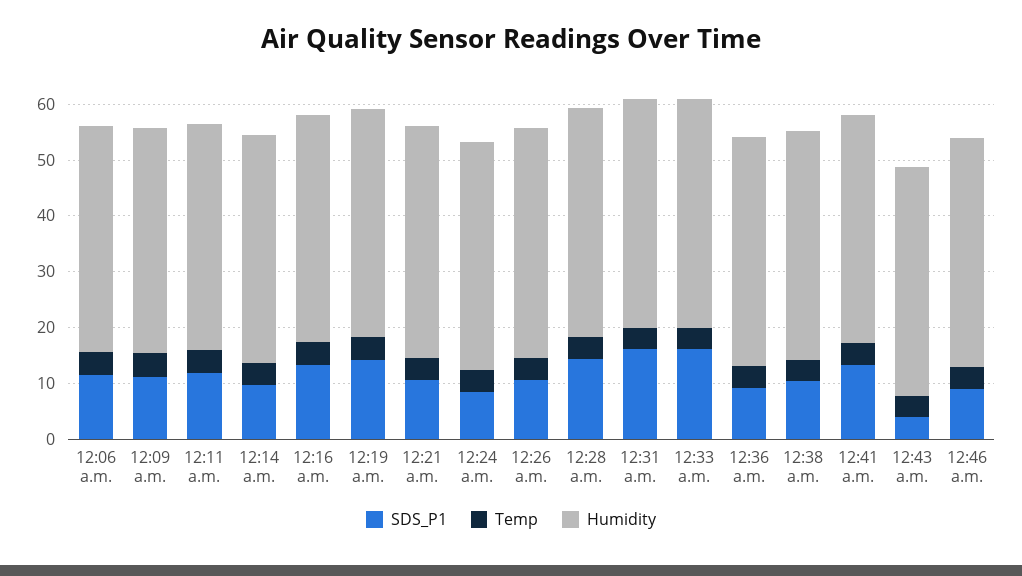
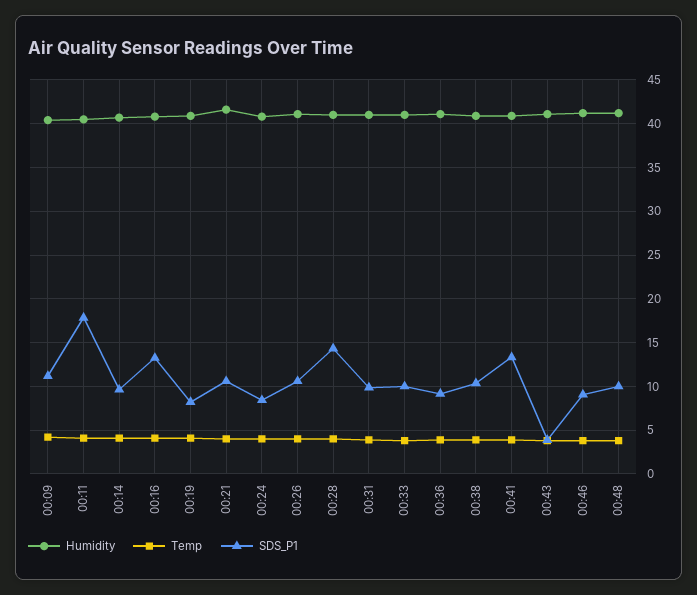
SDS_P1, 12:06 a.m.: 12 -> none
Temp, 12:06 a.m.: 4 -> none
Humidity, 12:06 a.m.: 40 -> none
SDS_P1, 12:11 a.m.: 12 -> 18
SDS_P1, 12:19 a.m.: 14 -> 8
SDS_P1, 12:31 a.m.: 16 -> 10
SDS_P1, 12:33 a.m.: 16 -> 10
Humidity, 00:48: none -> 41
Temp, 00:48: none -> 4
SDS_P1, 00:48: none -> 10

